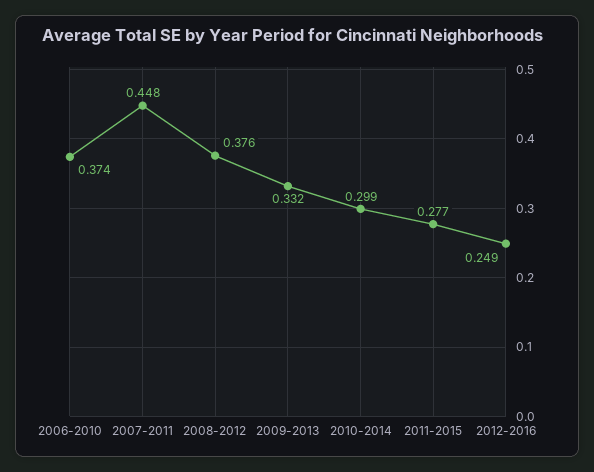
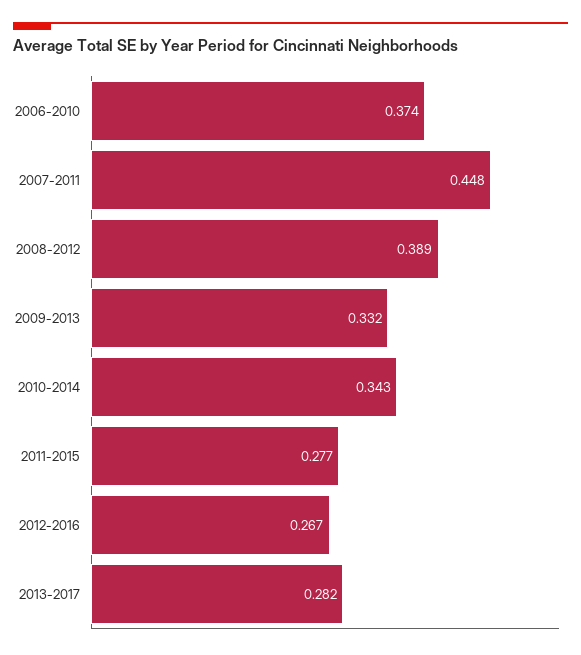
2008-2012: 0.376 -> 0.389
2010-2014: 0.299 -> 0.343
2012-2016: 0.249 -> 0.267
2013-2017: none -> 0.282

